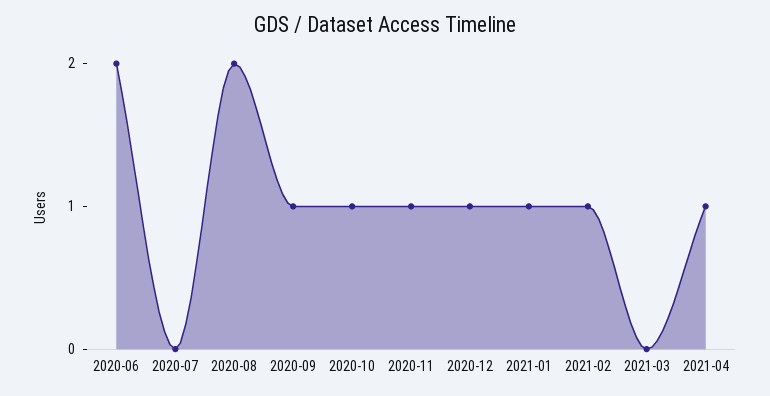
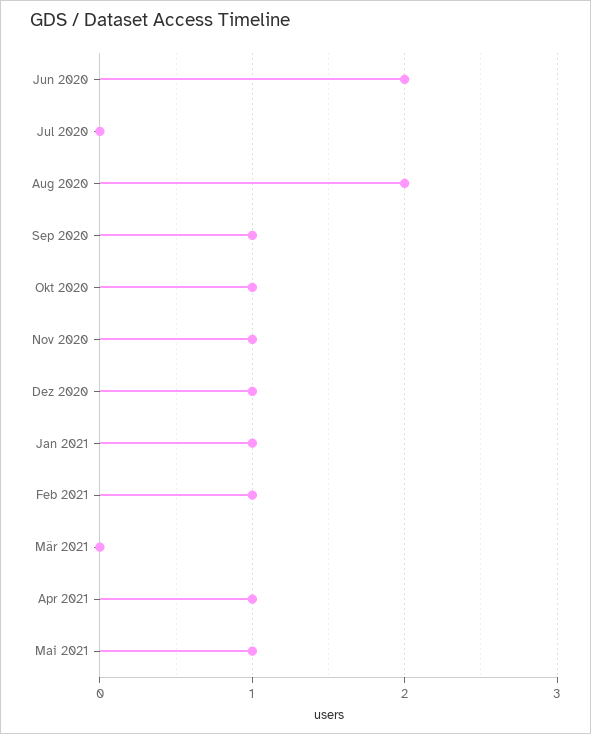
Mai 2021: none -> 1

